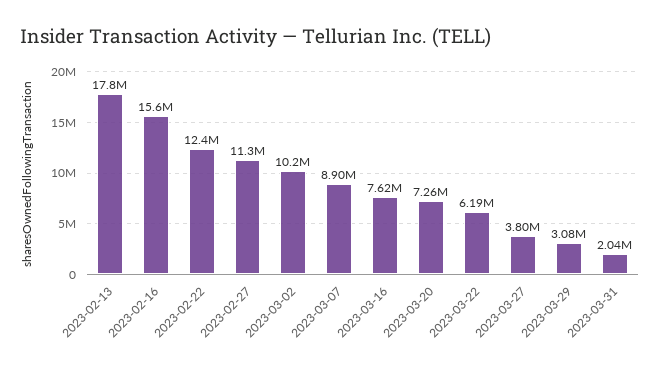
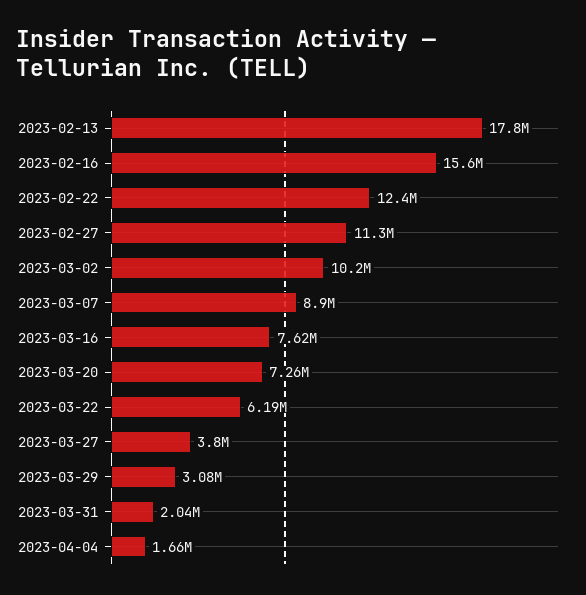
2023-04-04: none -> 1660000

